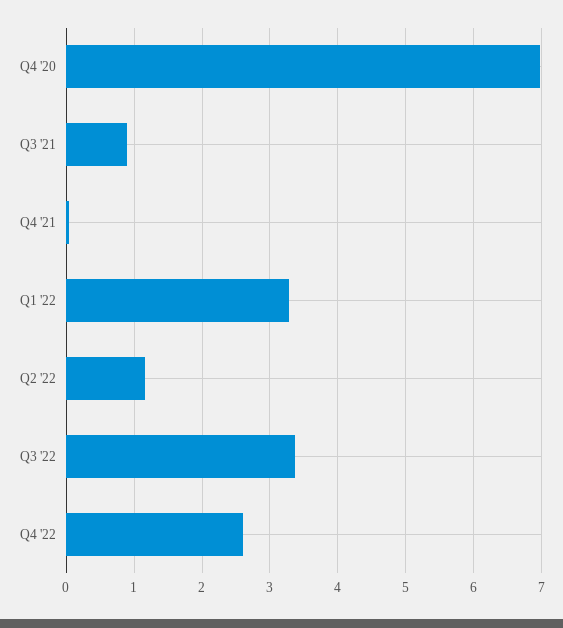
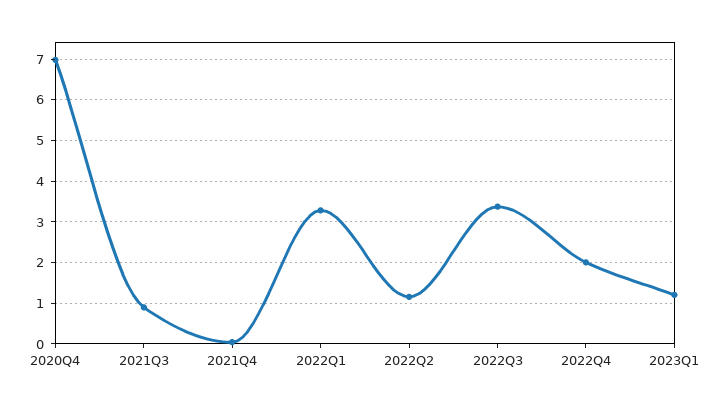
Q4 '22: 2.6 -> 2
2023Q1: none -> 1.2

